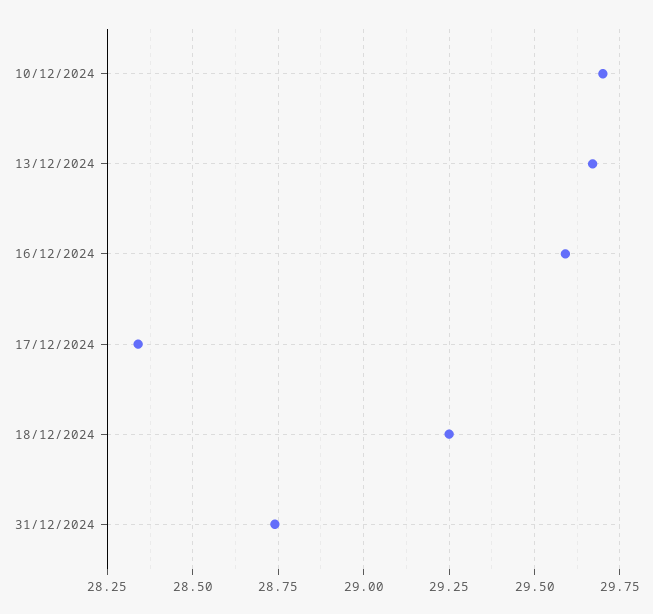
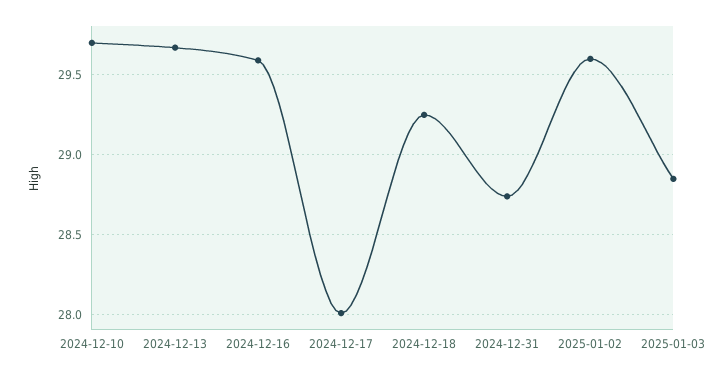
17/12/2024: 28.35 -> 28
2025-01-02: none -> 29.6
2025-01-03: none -> 28.85

